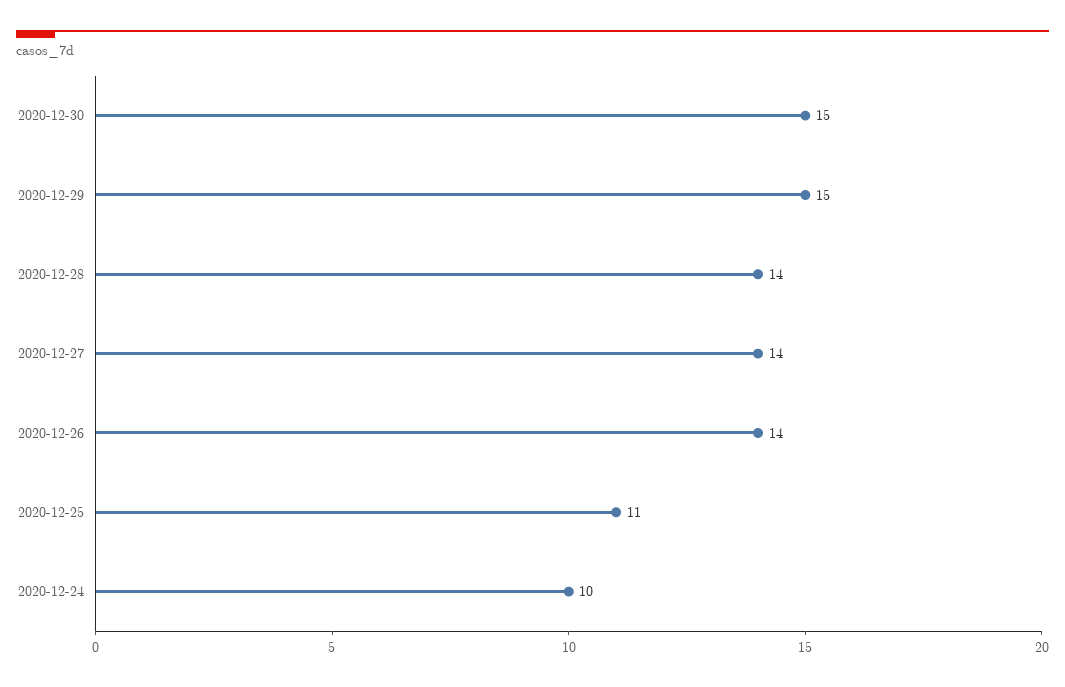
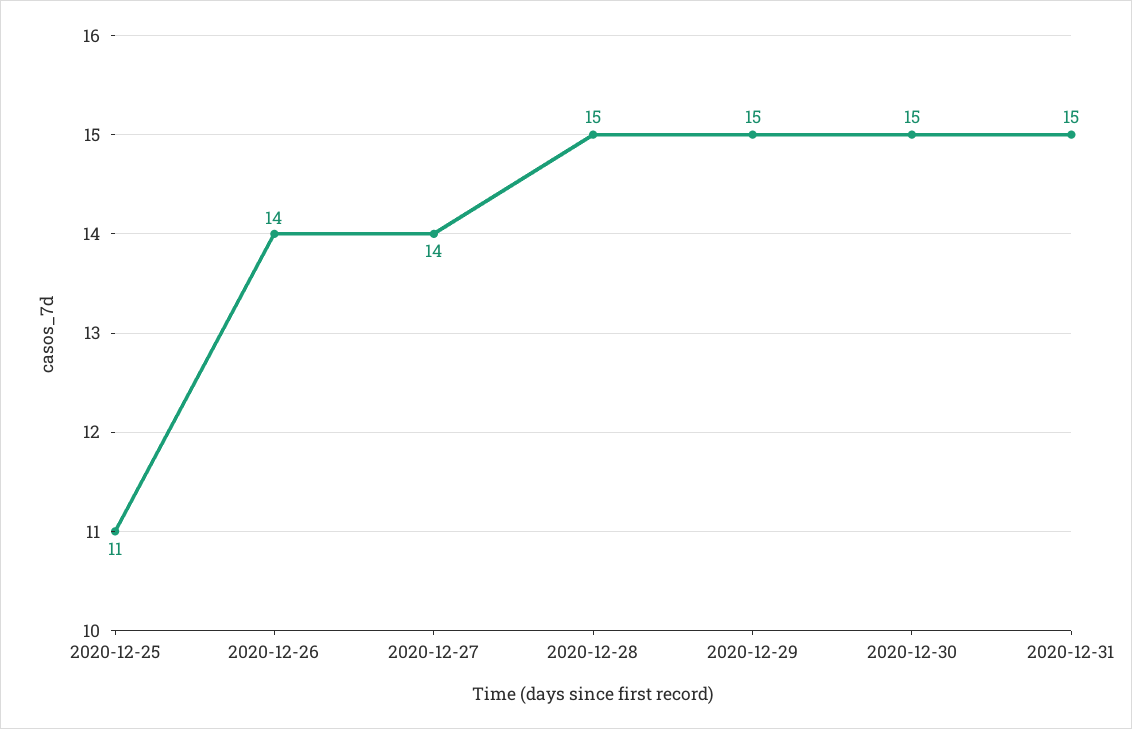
2020-12-28: 14 -> 15
2020-12-24: 10 -> none
2020-12-31: none -> 15

